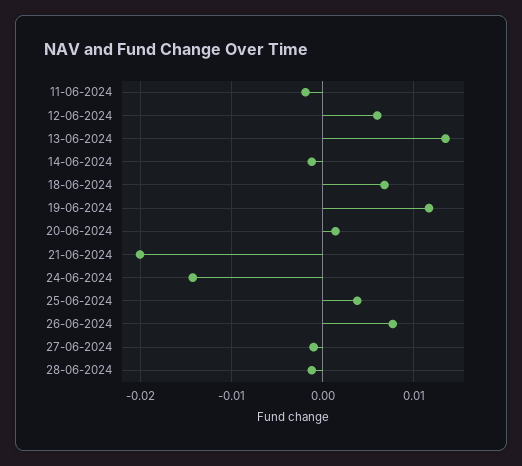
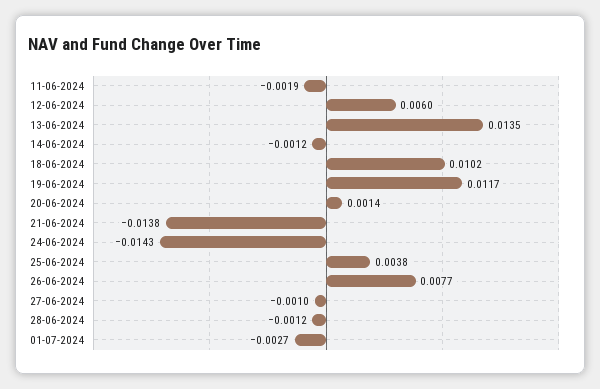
18-06-2024: 0.007 -> 0.0102
21-06-2024: -0.02 -> -0.0138
01-07-2024: none -> -0.0027

